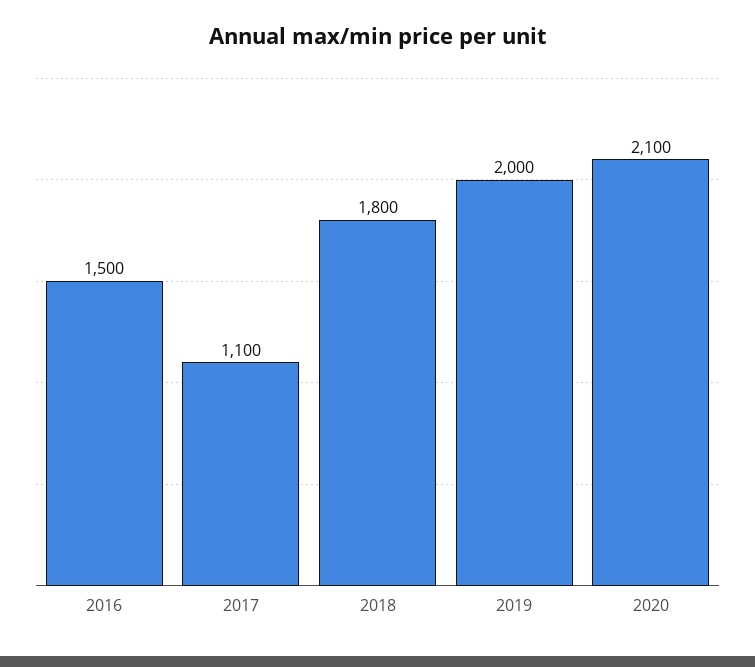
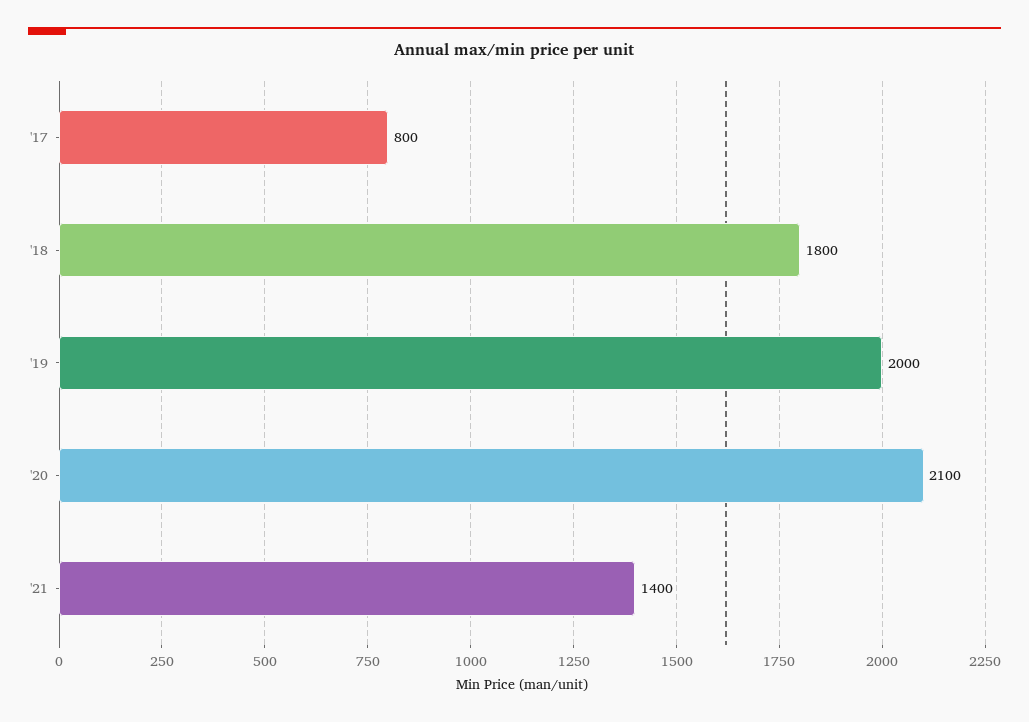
2016: 1500 -> none
2017: 1100 -> 800
'21: none -> 1400

